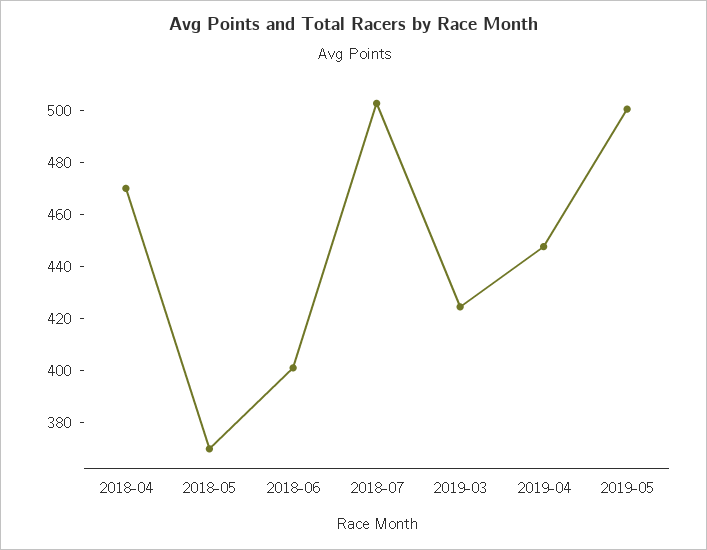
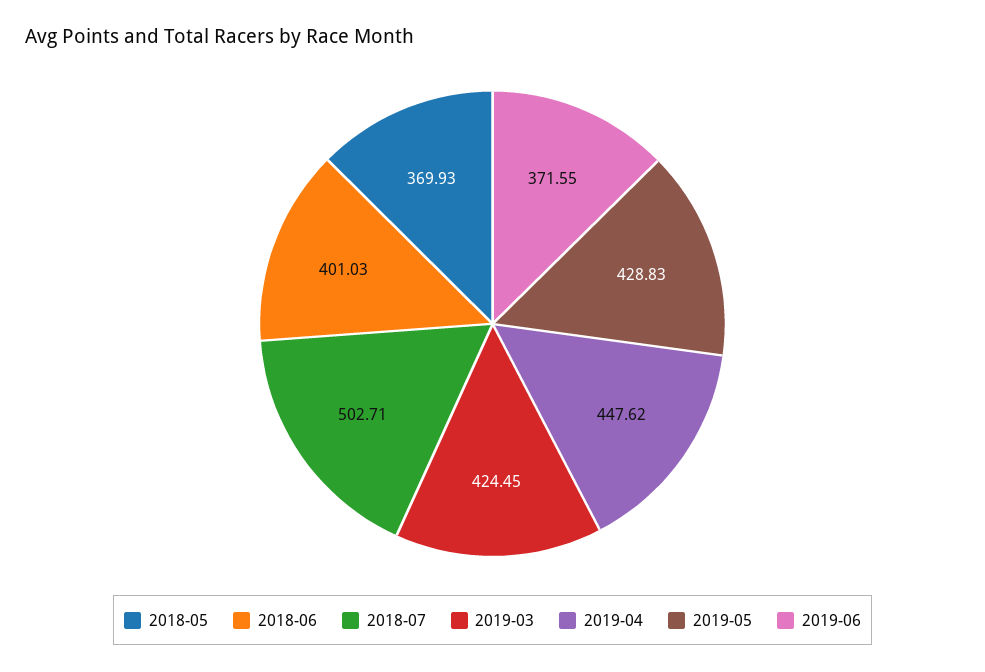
2018-04: 470 -> none
2019-05: 500 -> 428.83
2019-06: none -> 371.55

